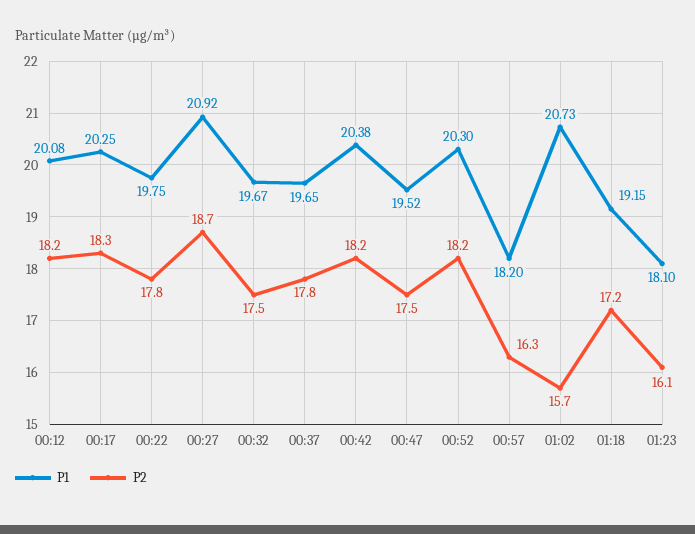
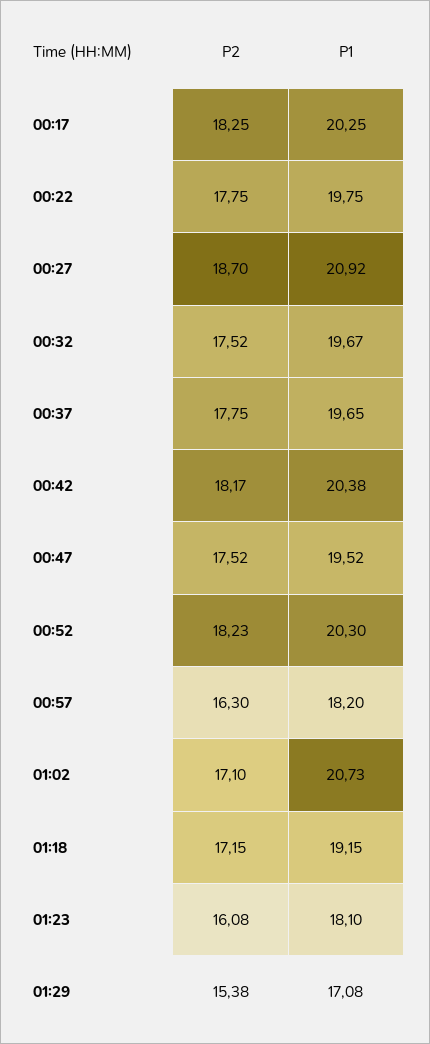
P1, 00:12: 20.08 -> none
P2, 00:12: 18.2 -> none
P2, 01:02: 15.7 -> 17.1
P2, 01:29: none -> 15.38
P1, 01:29: none -> 17.08

